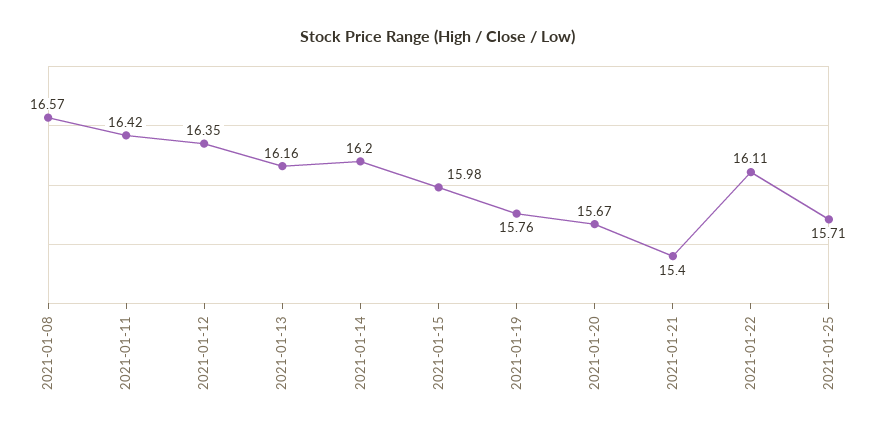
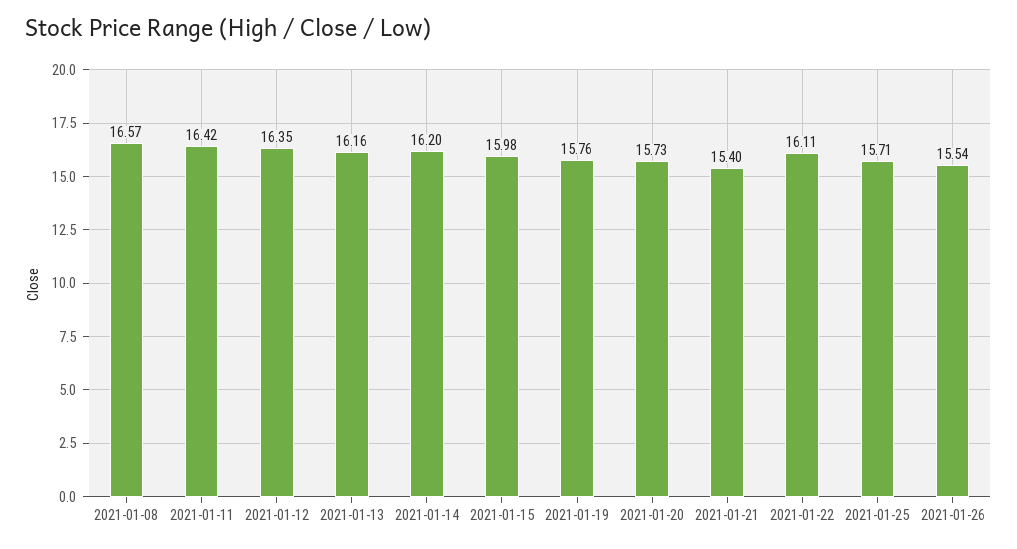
2021-01-20: 15.67 -> 15.73
2021-01-26: none -> 15.54

